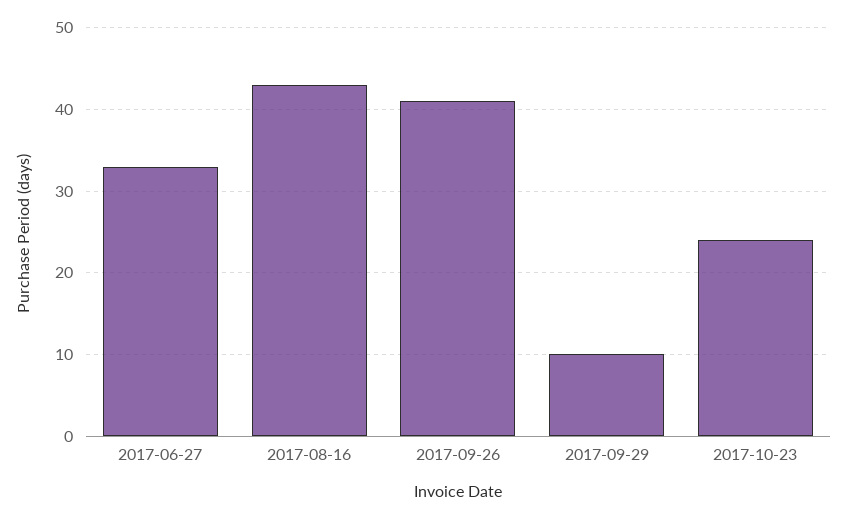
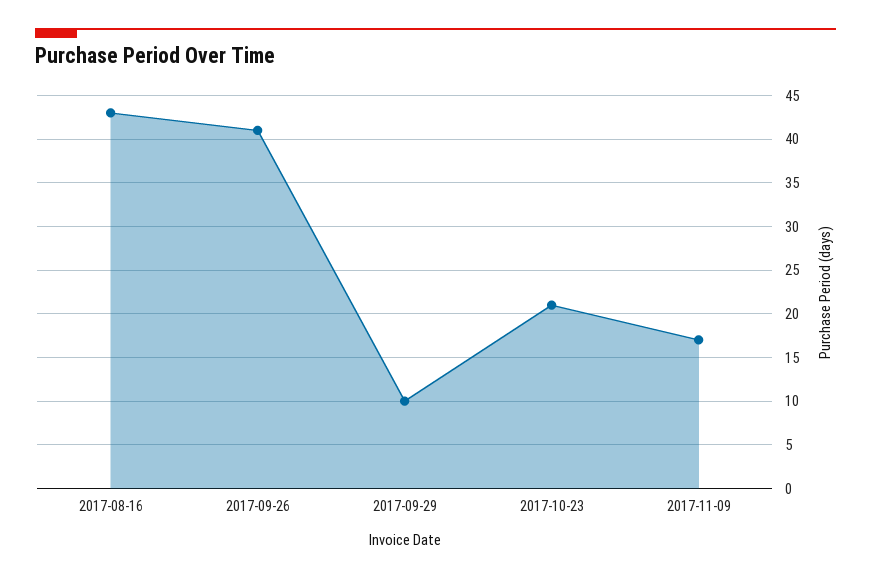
2017-06-27: 33 -> none
2017-10-23: 24 -> 21
2017-11-09: none -> 17

